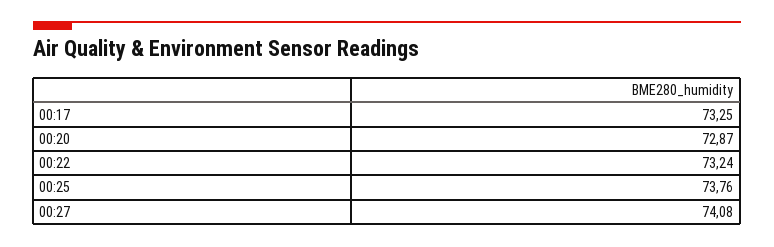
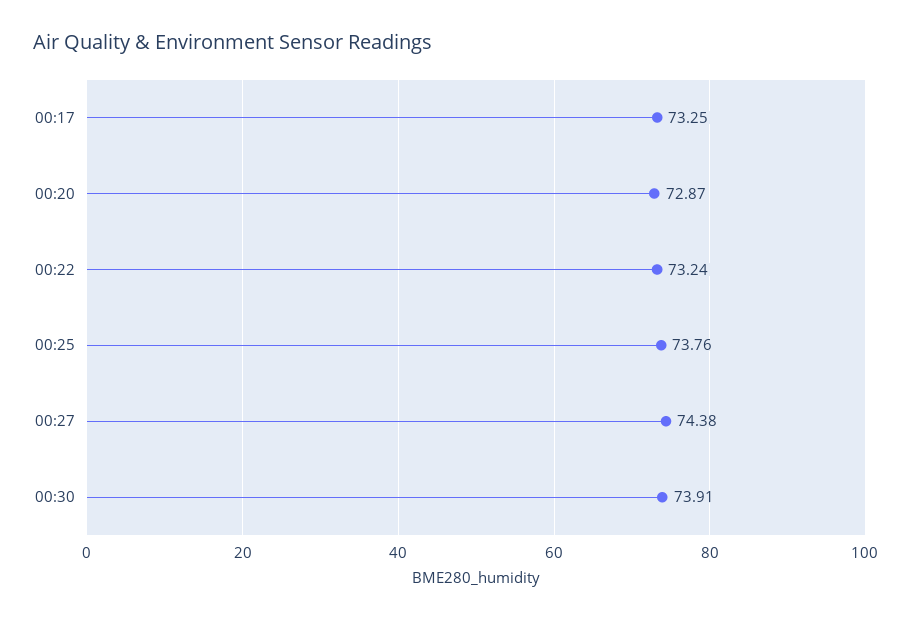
00:27: 74.08 -> 74.38
00:30: none -> 73.91

